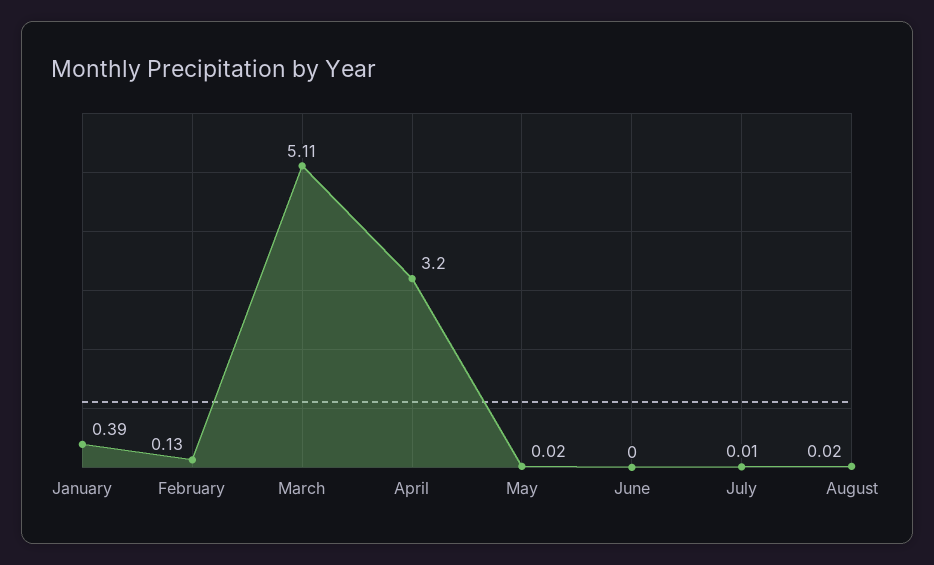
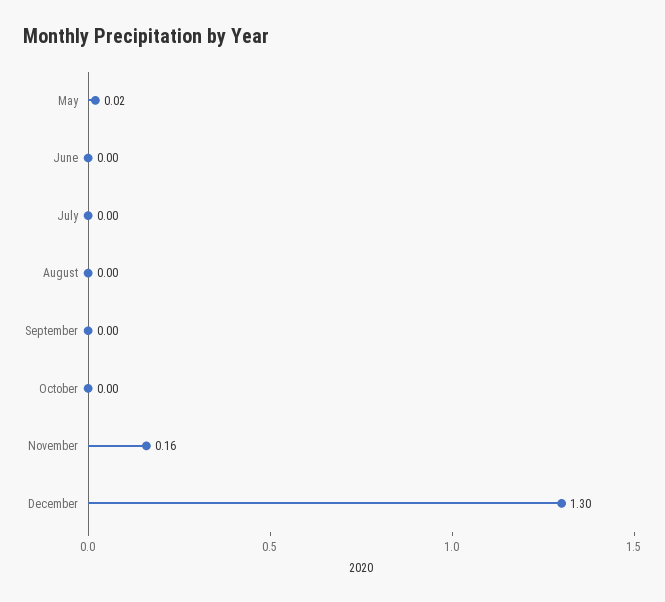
January: 0.39 -> none
February: 0.13 -> none
March: 5.11 -> none
April: 3.2 -> none
July: 0.01 -> 0
August: 0.02 -> 0
September: none -> 0
October: none -> 0
November: none -> 0.16
December: none -> 1.3

